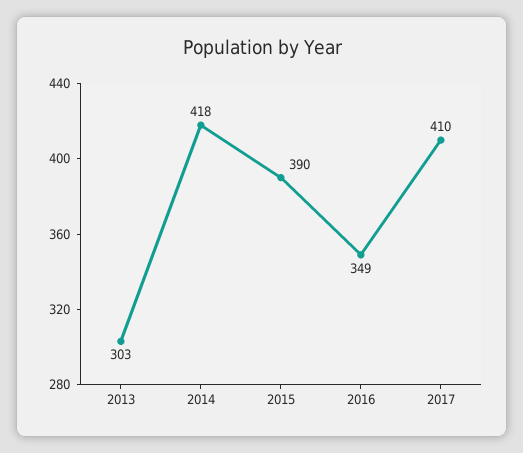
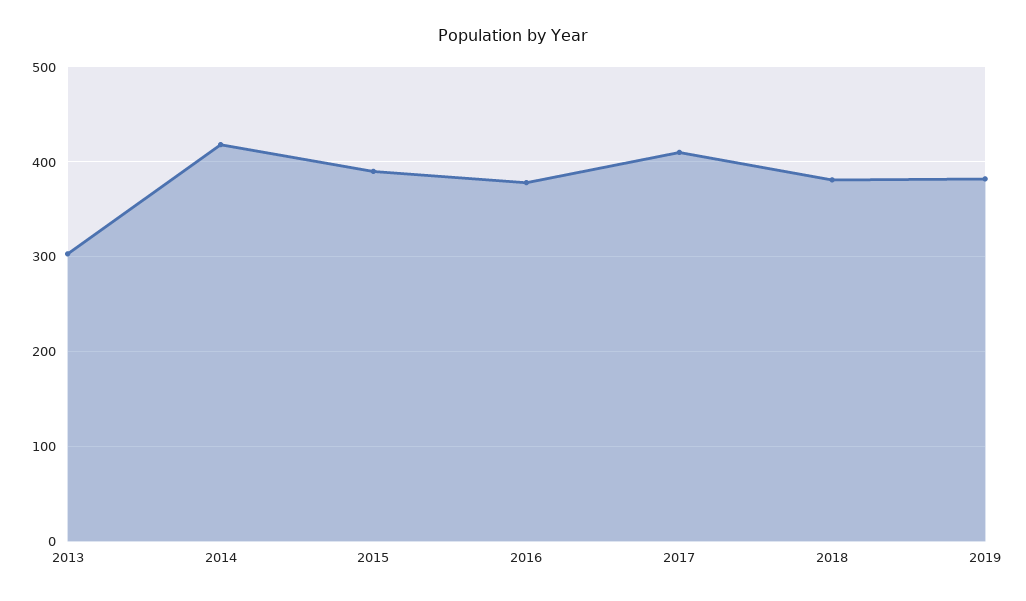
2016: 349 -> 380
2018: none -> 380
2019: none -> 380

